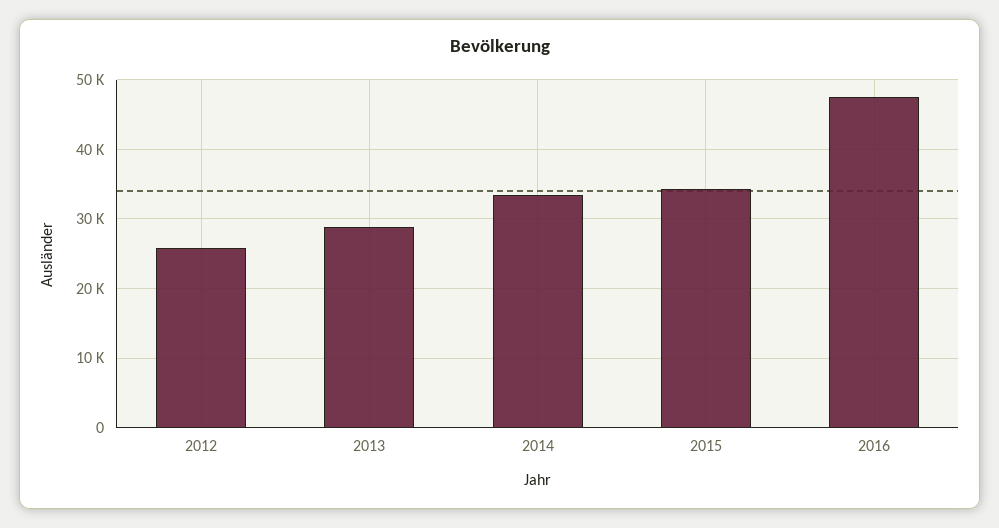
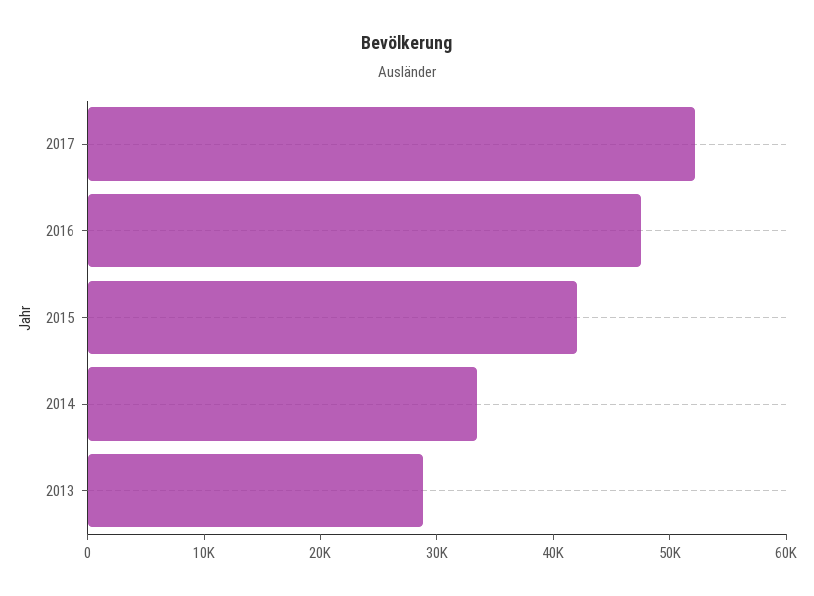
2012: 26000 -> none
2015: 34000 -> 42000
2017: none -> 52000

